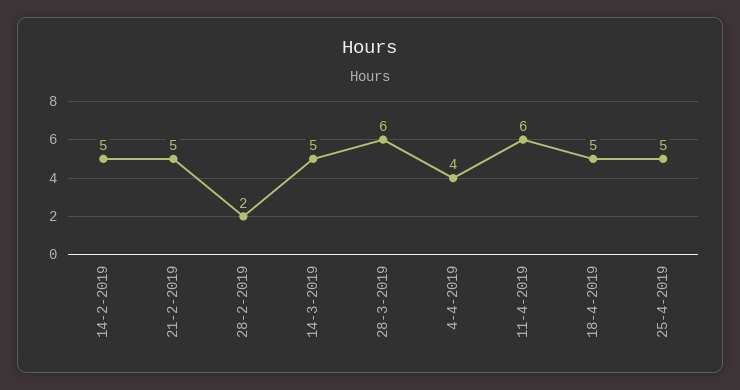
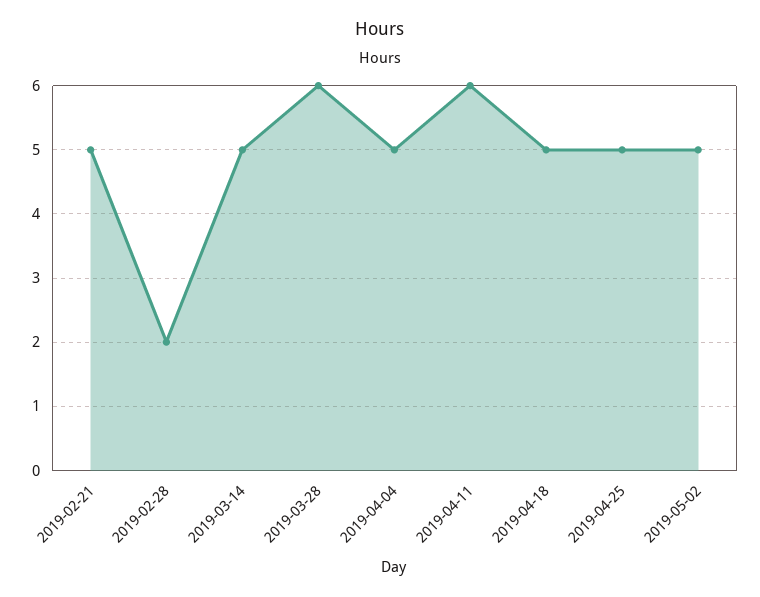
14-2-2019: 5 -> none
4-4-2019: 4 -> 5
2019-05-02: none -> 5

